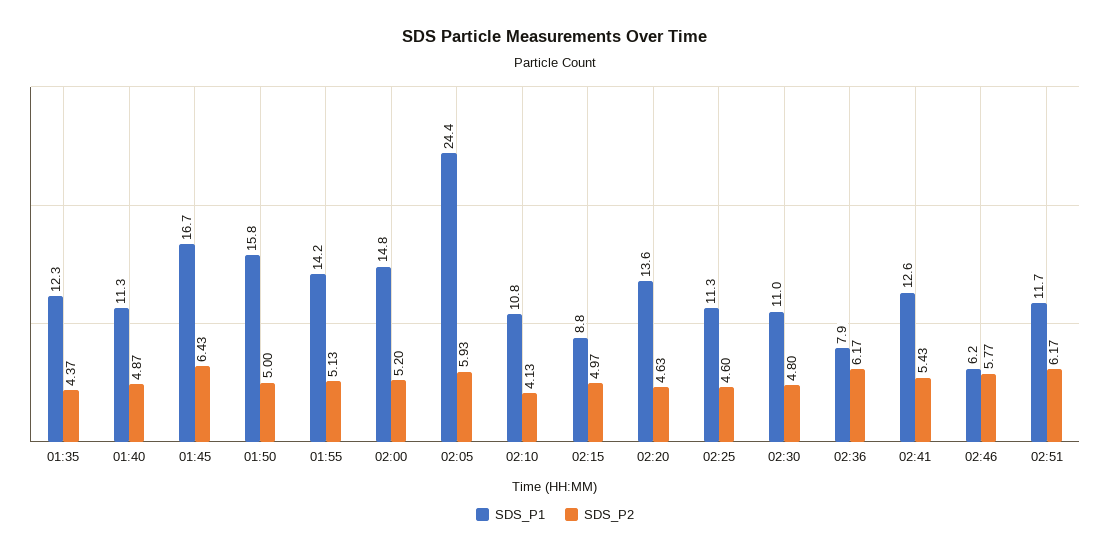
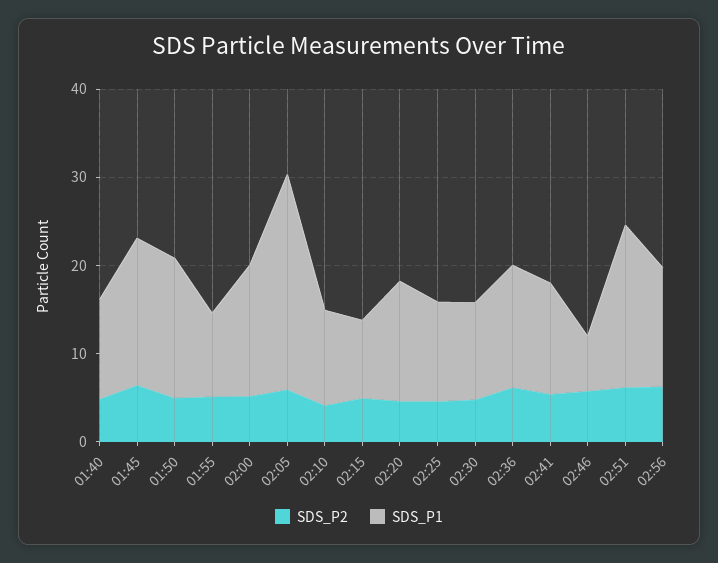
SDS_P1, 01:35: 12.3 -> none
SDS_P2, 01:35: 4.37 -> none
SDS_P1, 01:55: 14.2 -> 10
SDS_P1, 02:36: 7.9 -> 14
SDS_P1, 02:51: 11.7 -> 18
SDS_P2, 02:56: none -> 6
SDS_P1, 02:56: none -> 14

